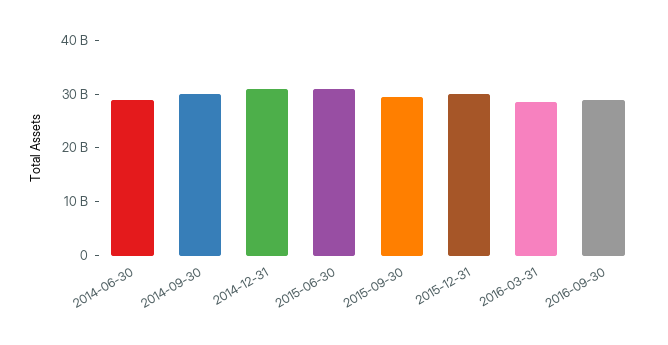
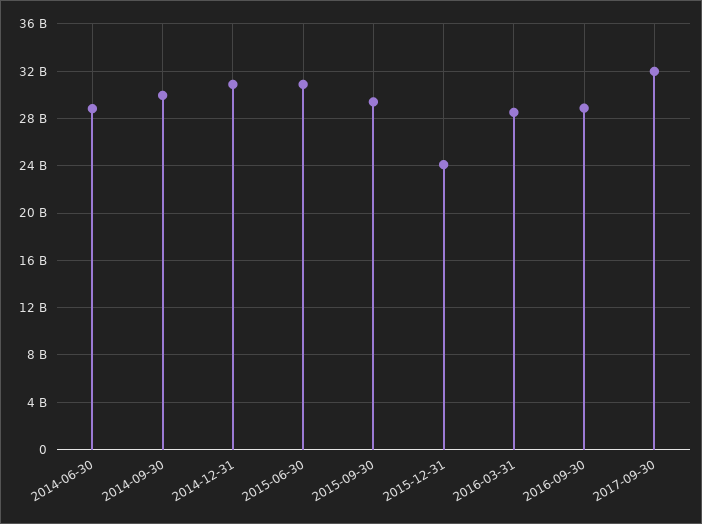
2015-12-31: 30000000000 -> 24000000000
2017-09-30: none -> 32000000000

